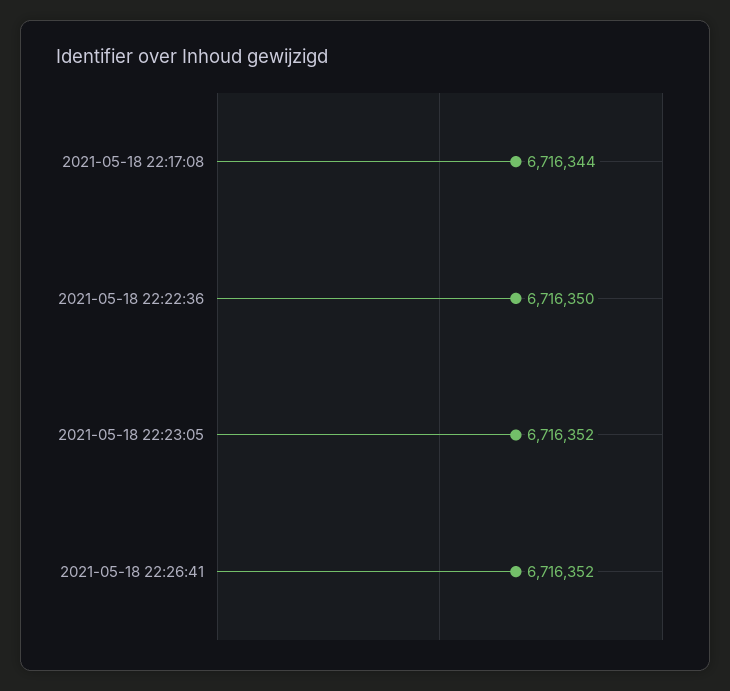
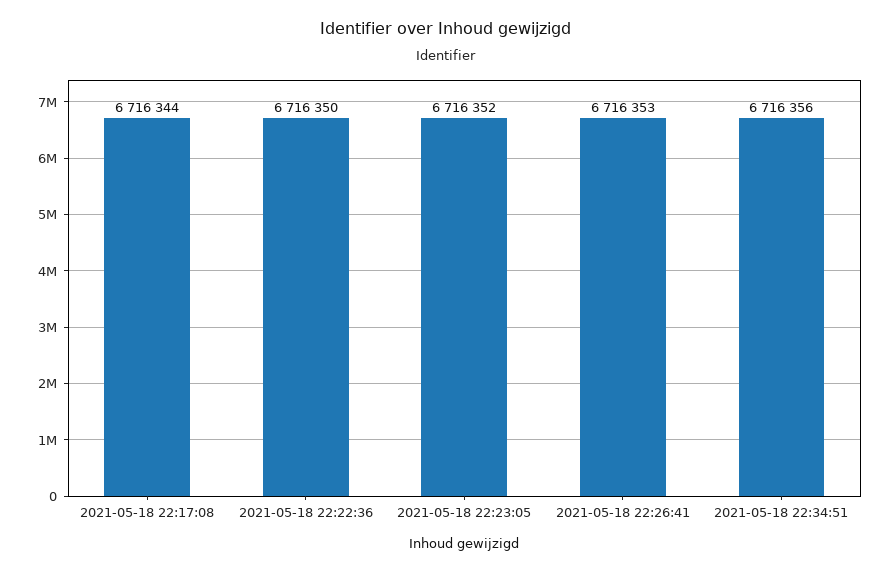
2021-05-18 22:26:41: 6716352 -> 6716353
2021-05-18 22:34:51: none -> 6716356

